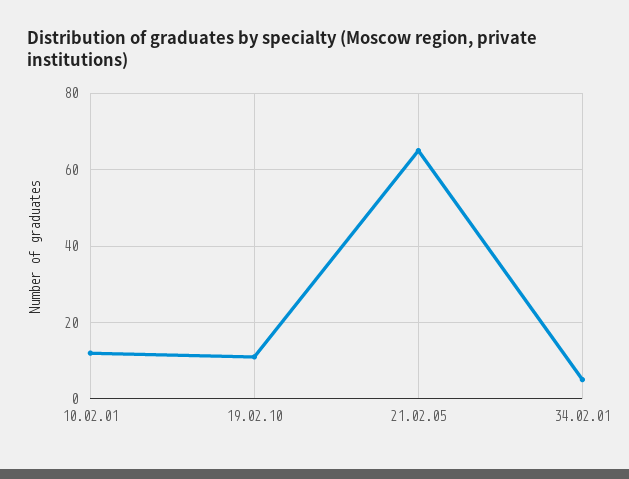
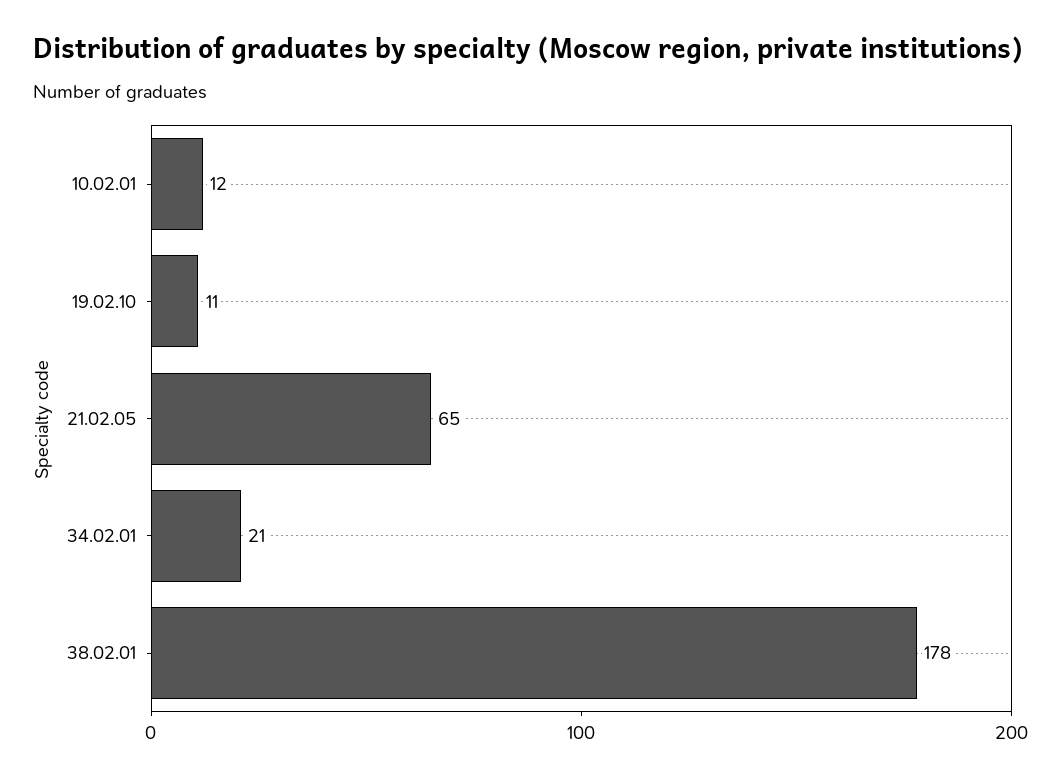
34.02.01: 5 -> 21
38.02.01: none -> 178

